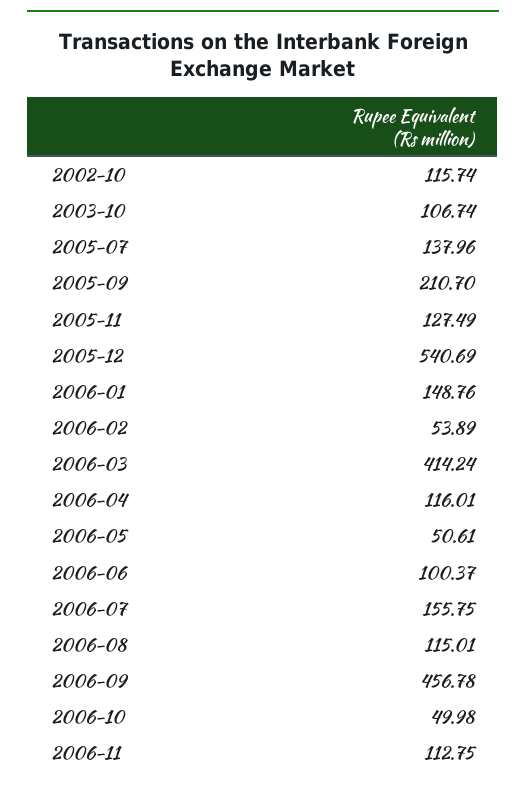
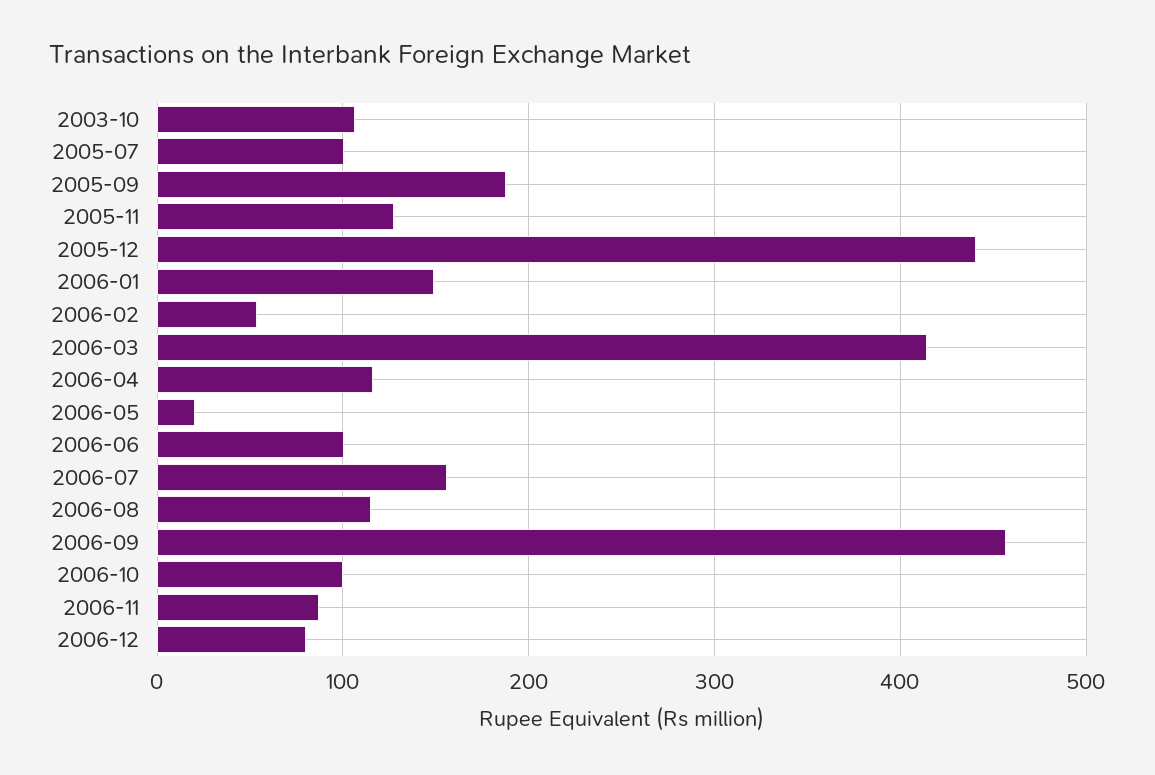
2002-10: 115.74 -> none
2005-07: 137.96 -> 100
2005-09: 210.7 -> 190
2005-12: 540.69 -> 440
2006-05: 50.61 -> 20
2006-10: 49.98 -> 100
2006-11: 112.75 -> 90
2006-12: none -> 80

